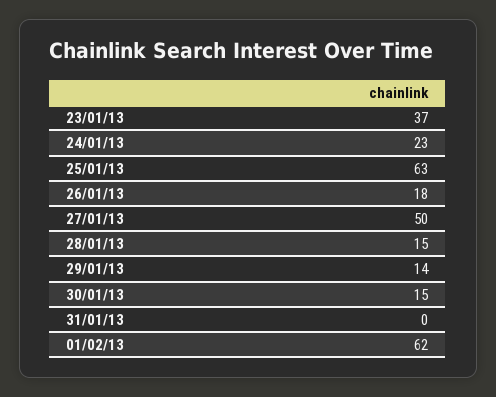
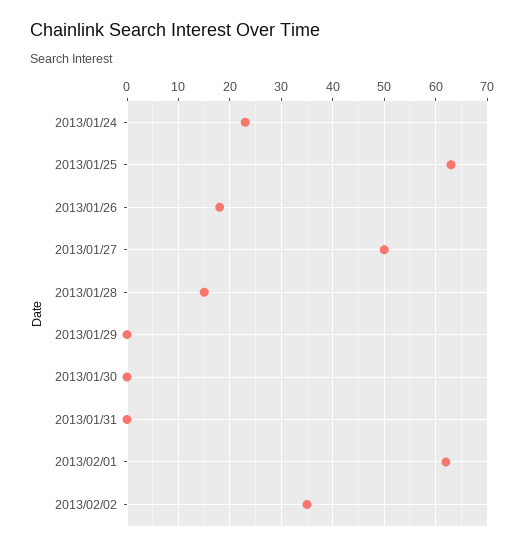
23/01/13: 37 -> none
29/01/13: 14 -> 0
30/01/13: 15 -> 0
2013/02/02: none -> 35

